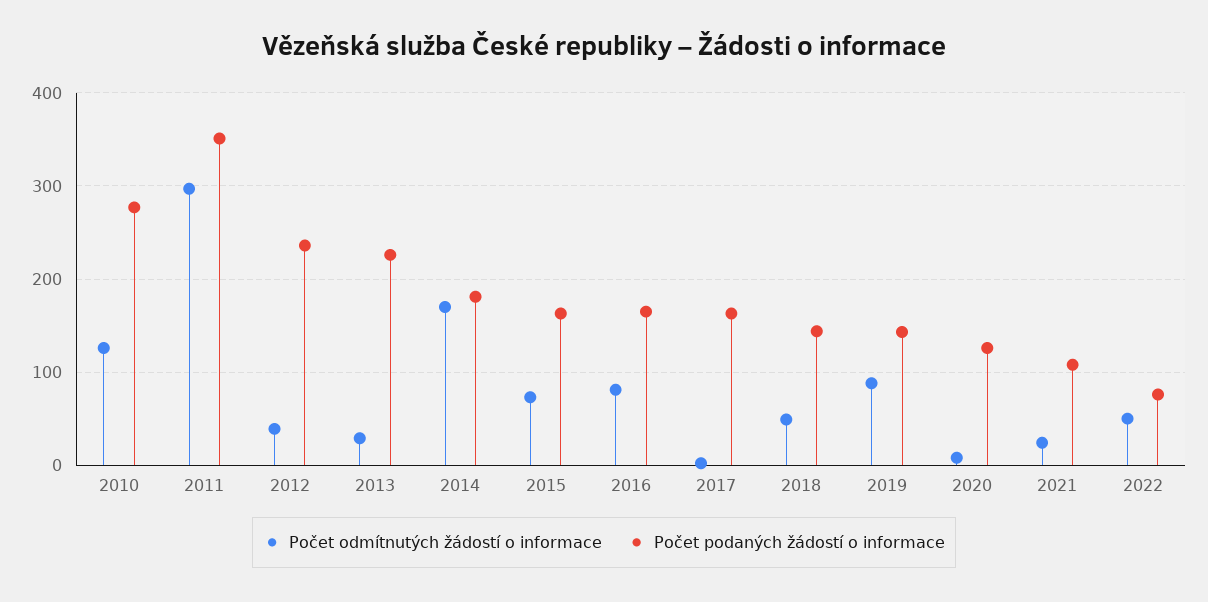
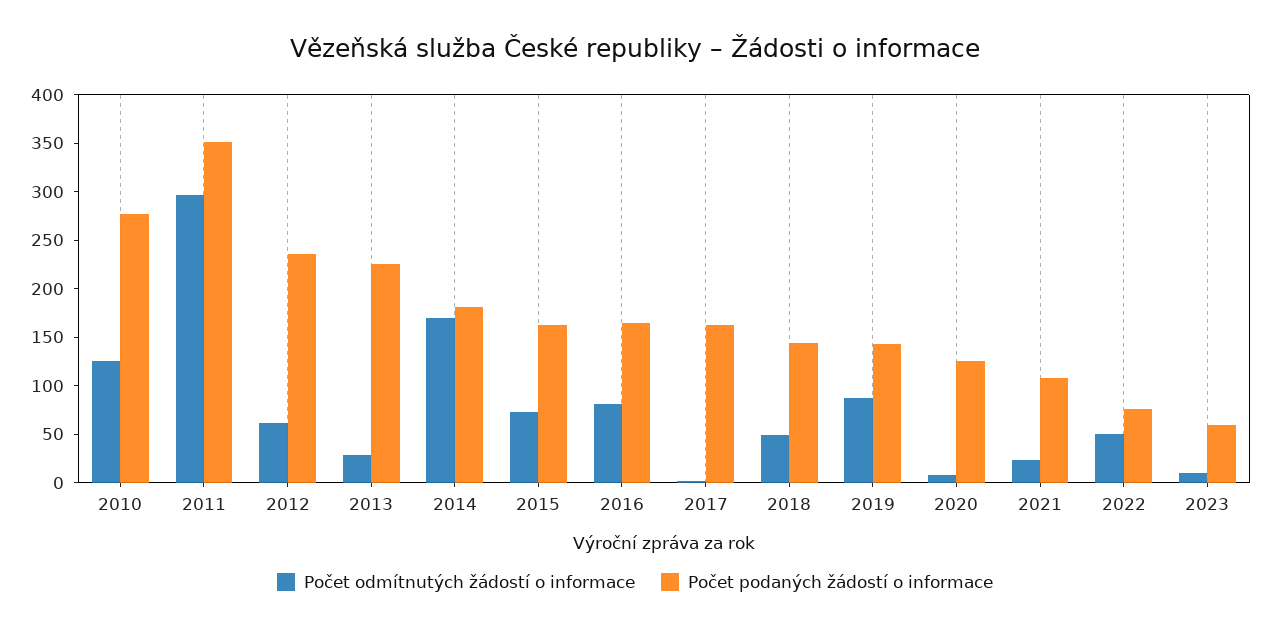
Počet odmítnutých žádostí o informace, 2012: 40 -> 60
Počet odmítnutých žádostí o informace, 2023: none -> 10
Počet podaných žádostí o informace, 2023: none -> 60

